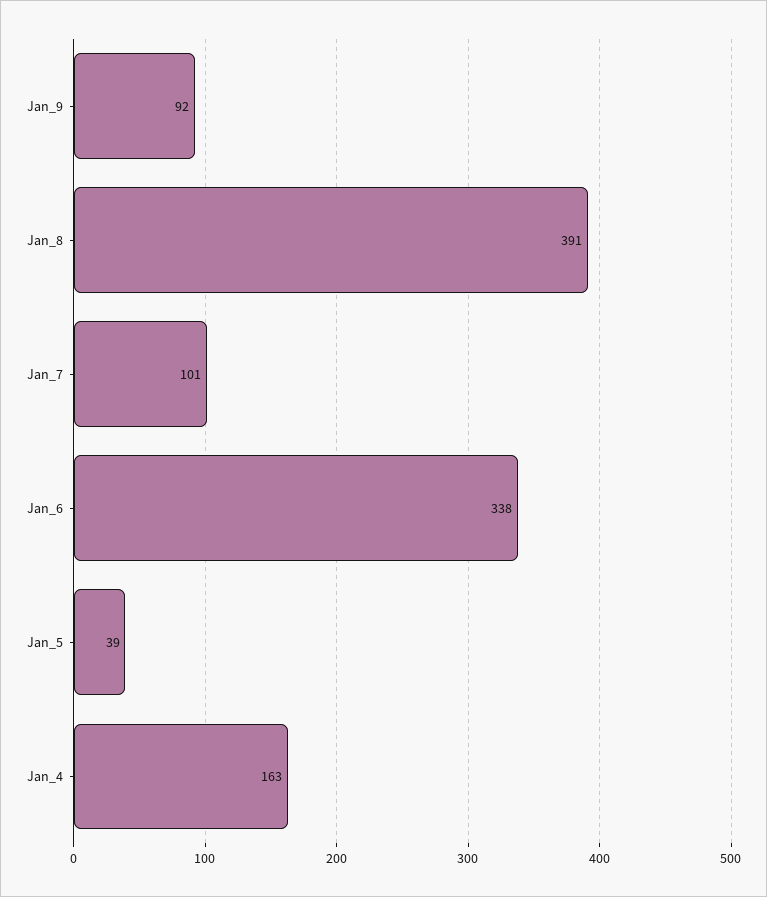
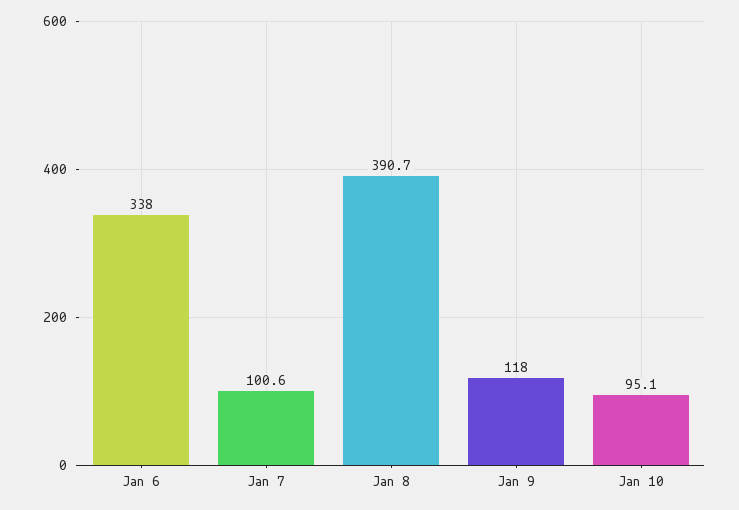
Jan_9: 92 -> 118
Jan_5: 39 -> none
Jan_4: 163 -> none
Jan 10: none -> 95.1

